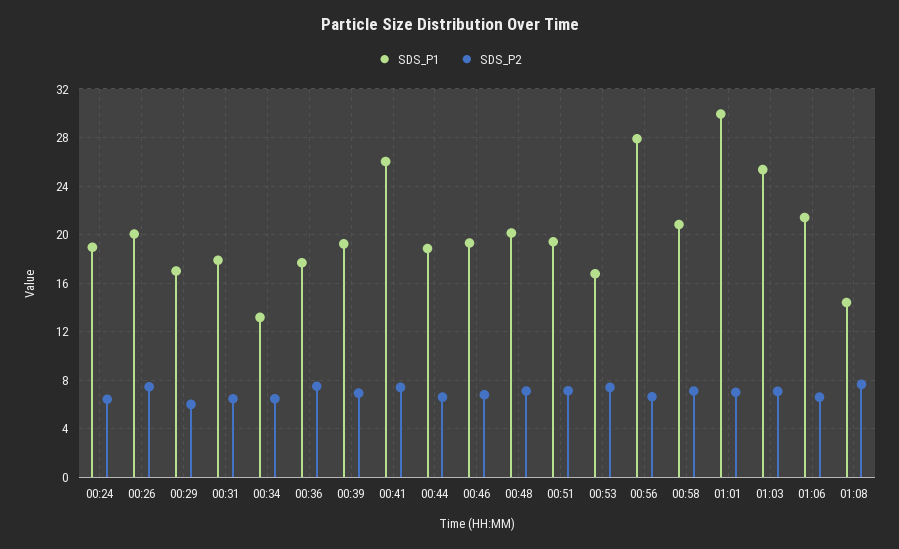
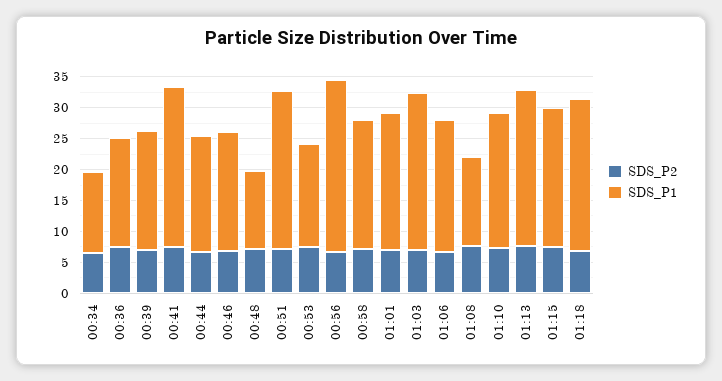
SDS_P1, 00:24: 19 -> none
SDS_P2, 00:24: 6.5 -> none
SDS_P1, 00:26: 20 -> none
SDS_P2, 00:26: 7.5 -> none
SDS_P1, 00:29: 17 -> none
SDS_P2, 00:29: 6 -> none
SDS_P1, 00:31: 18 -> none
SDS_P2, 00:31: 6.5 -> none
SDS_P1, 00:48: 20 -> 12.5
SDS_P1, 00:51: 19.5 -> 25
SDS_P1, 01:01: 30 -> 22.5
SDS_P2, 01:10: none -> 7.5
SDS_P1, 01:10: none -> 22.5
SDS_P2, 01:13: none -> 7.5
SDS_P1, 01:13: none -> 25
SDS_P2, 01:15: none -> 7.5
SDS_P1, 01:15: none -> 22.5
SDS_P2, 01:18: none -> 7.5
SDS_P1, 01:18: none -> 25

